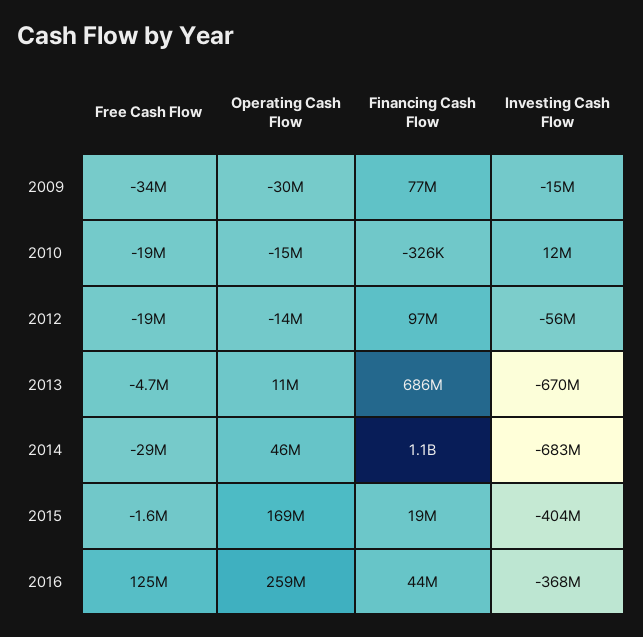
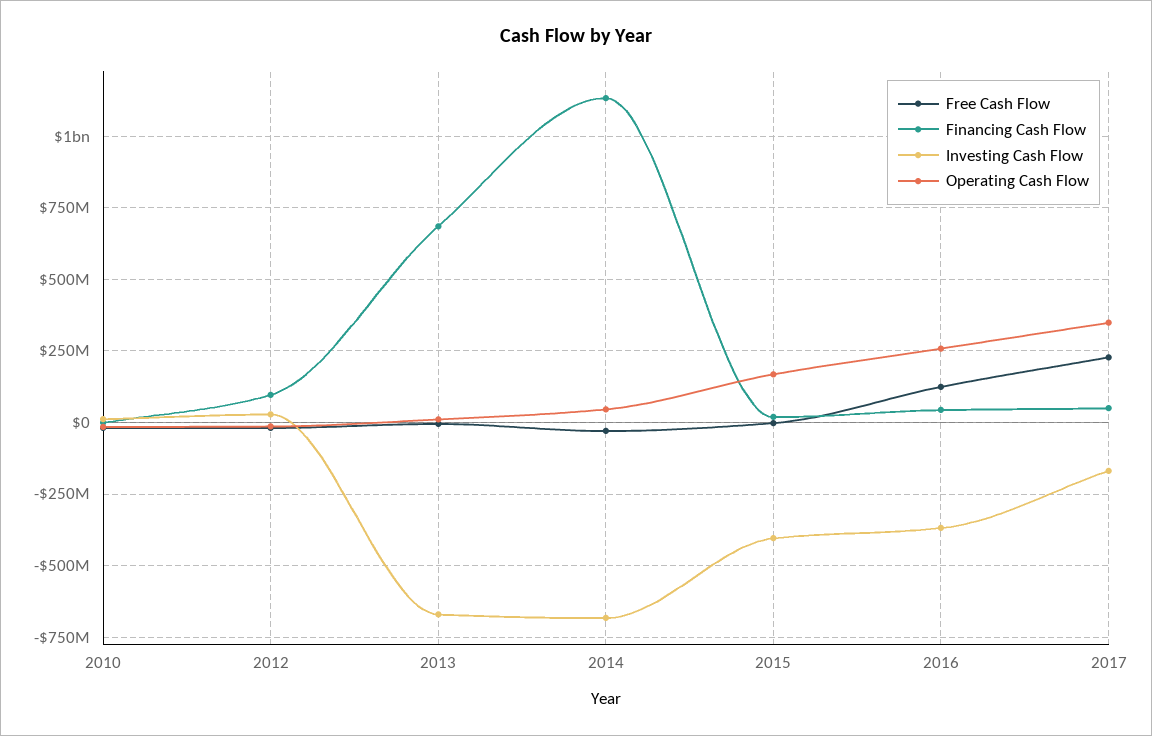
Free Cash Flow, 2009: -34000000 -> none
Operating Cash Flow, 2009: -30000000 -> none
Financing Cash Flow, 2009: 77000000 -> none
Investing Cash Flow, 2009: -15000000 -> none
Investing Cash Flow, 2012: -56000000 -> 25000000
Free Cash Flow, 2017: none -> 225000000
Financing Cash Flow, 2017: none -> 50000000
Investing Cash Flow, 2017: none -> -175000000
Operating Cash Flow, 2017: none -> 350000000

